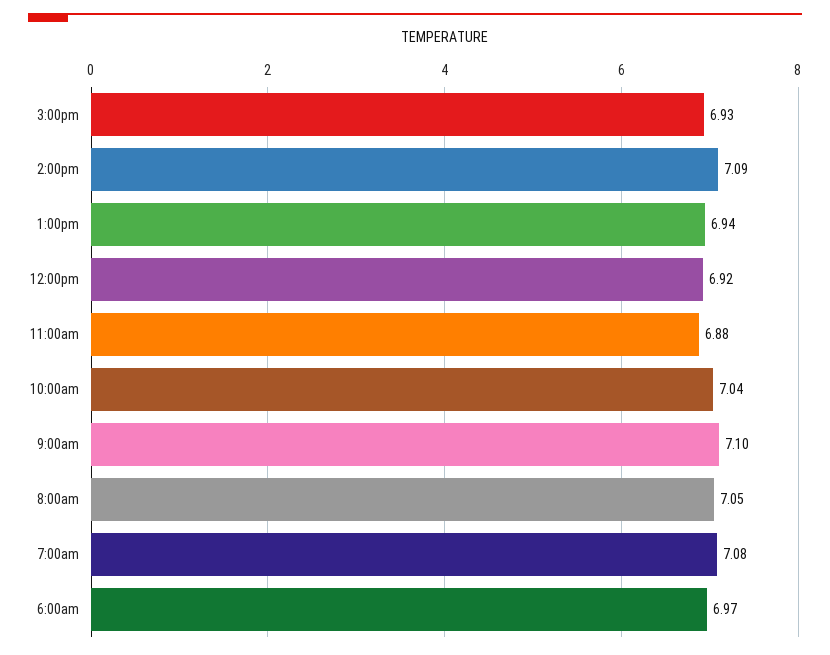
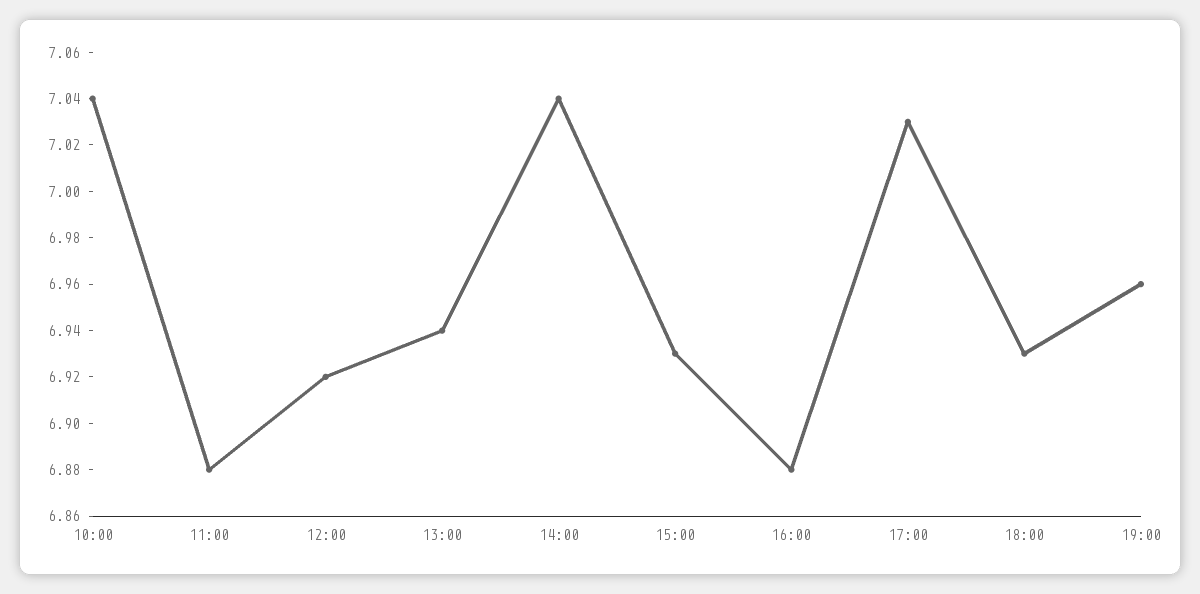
2:00pm: 7.09 -> 7.04
9:00am: 7.1 -> none
8:00am: 7.05 -> none
7:00am: 7.08 -> none
6:00am: 6.97 -> none
16:00: none -> 6.88
17:00: none -> 7.03
18:00: none -> 6.93
19:00: none -> 6.96

